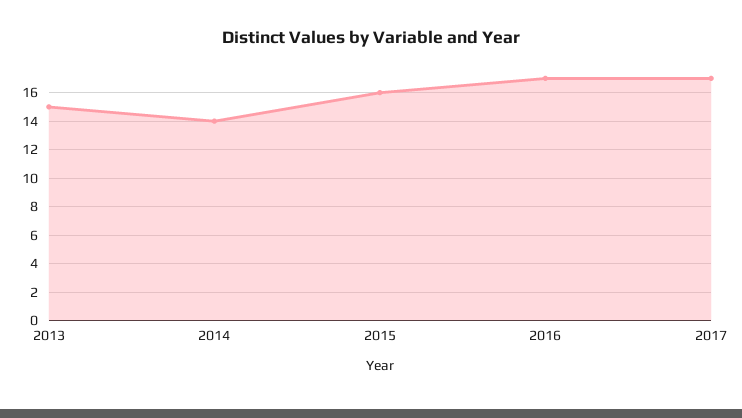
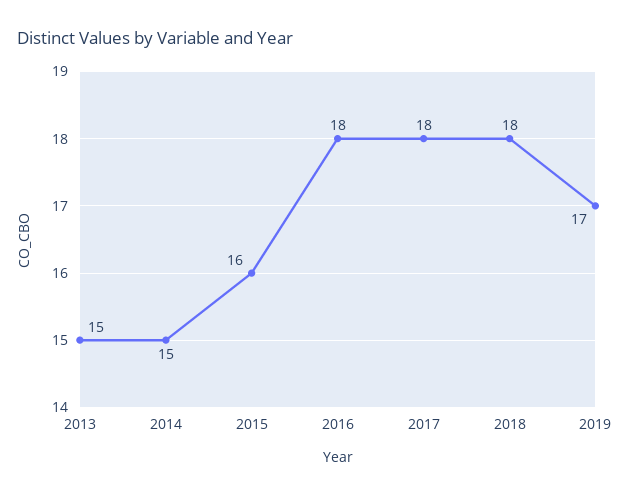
2014: 14 -> 15
2016: 17 -> 18
2017: 17 -> 18
2018: none -> 18
2019: none -> 17

